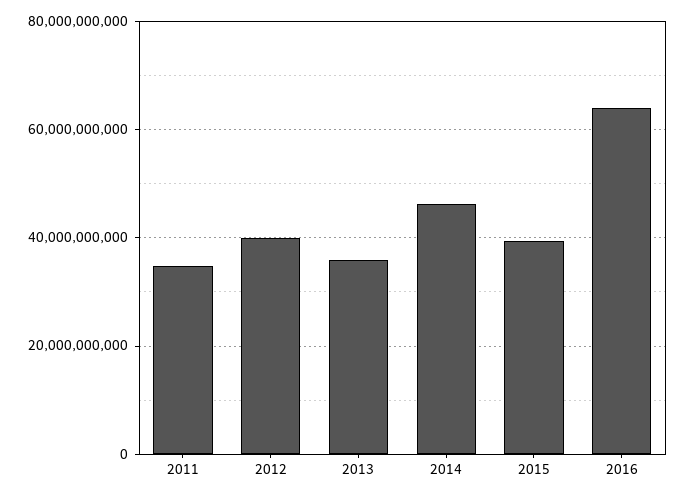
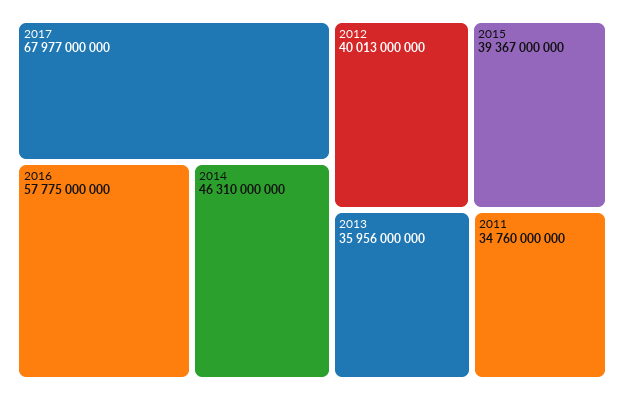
2016: 64000000000 -> 57775000000
2017: none -> 67977000000

